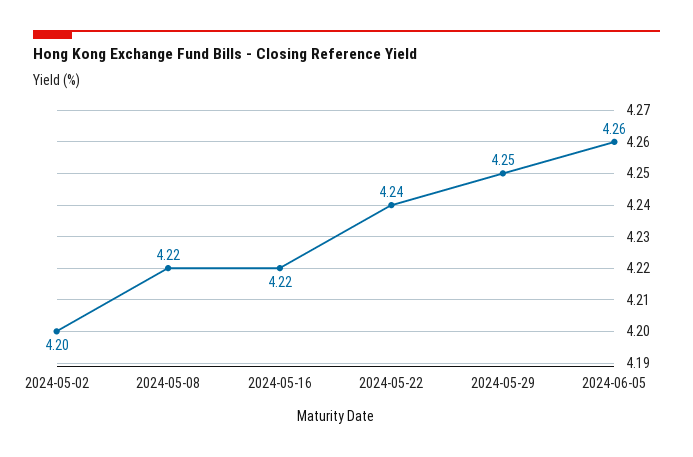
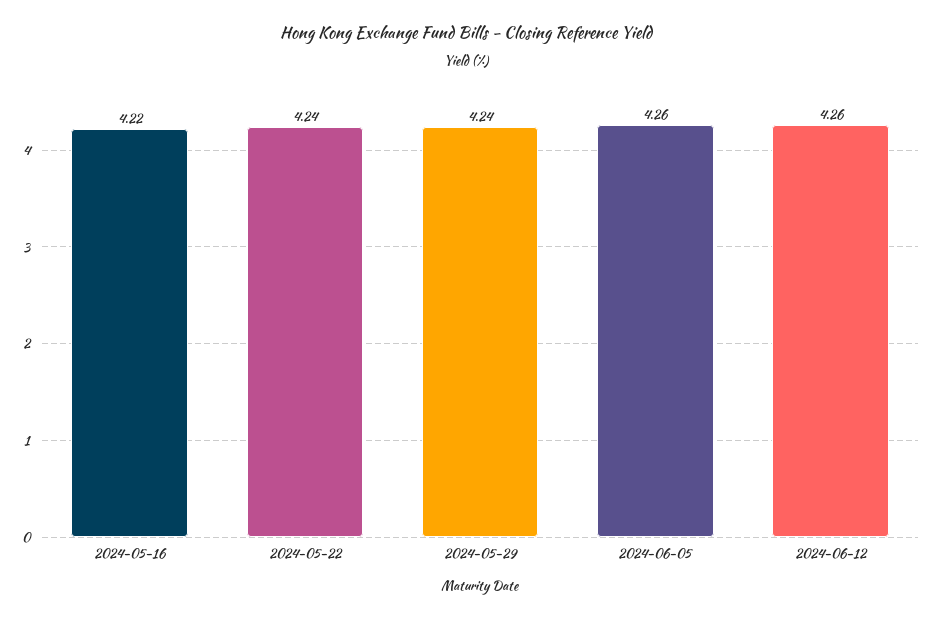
2024-05-02: 4.2 -> none
2024-05-08: 4.22 -> none
2024-05-29: 4.25 -> 4.24
2024-06-12: none -> 4.26

